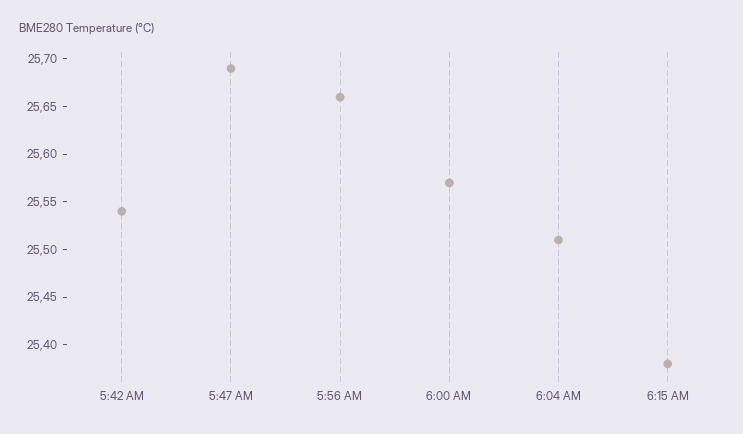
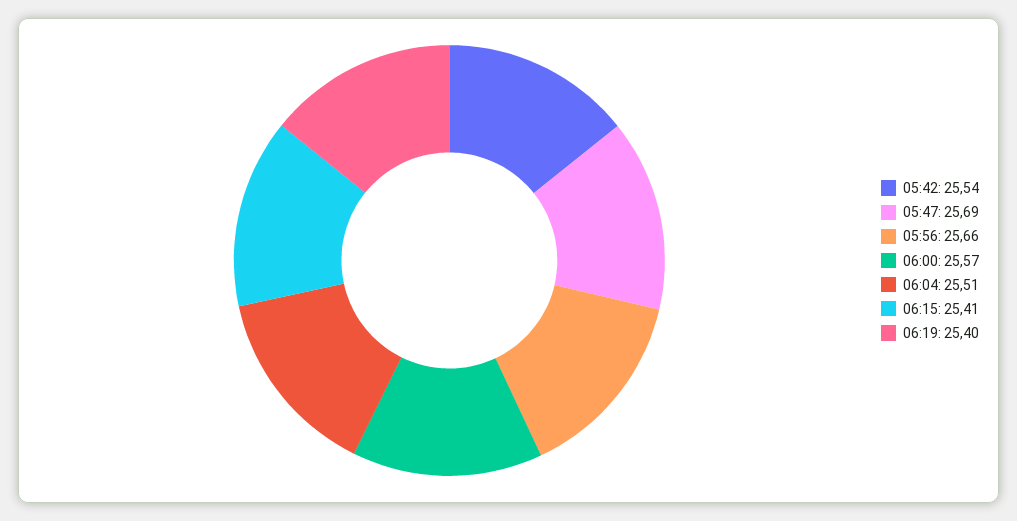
6:15 AM: 25.38 -> 25.41
06:19: none -> 25.4

